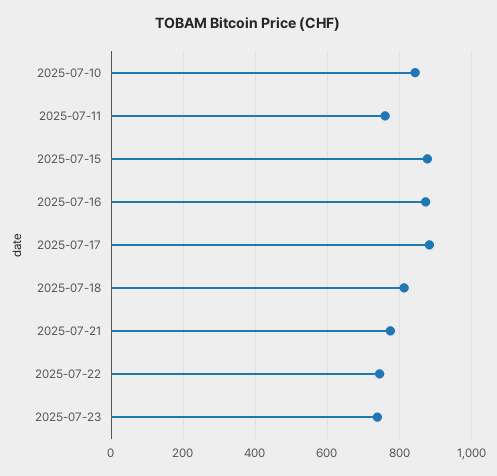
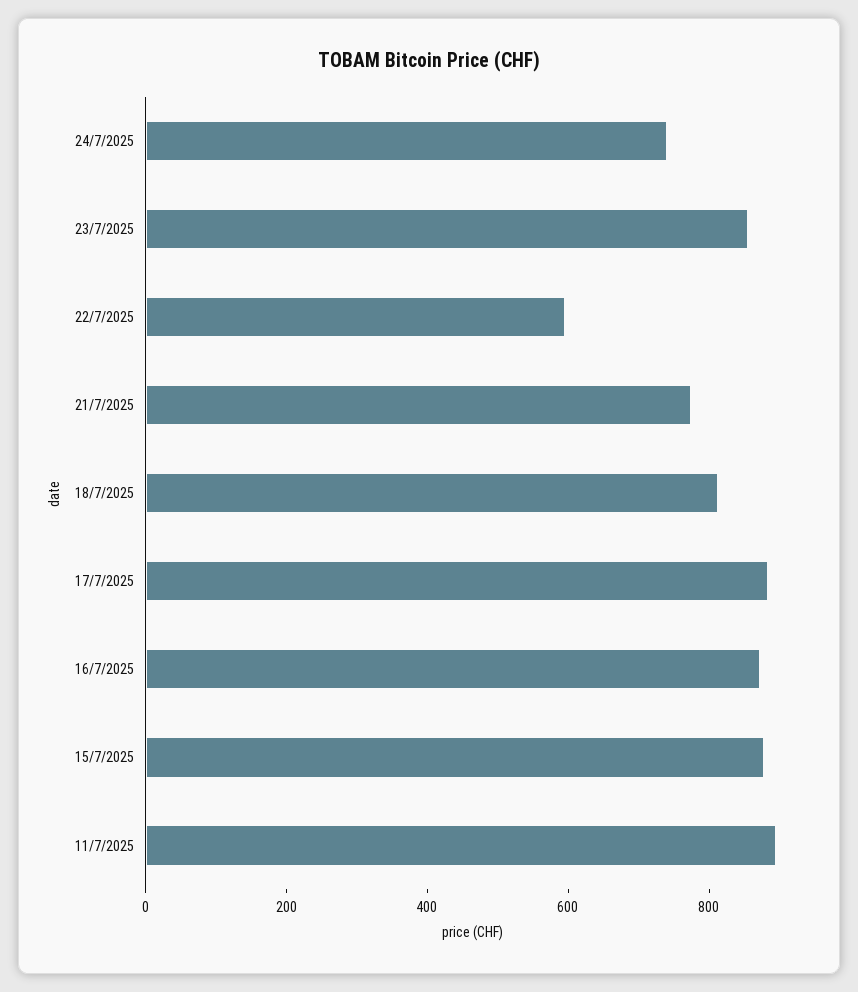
2025-07-10: 840 -> none
2025-07-11: 760 -> 900
2025-07-22: 740 -> 600
2025-07-23: 740 -> 850
24/7/2025: none -> 750

